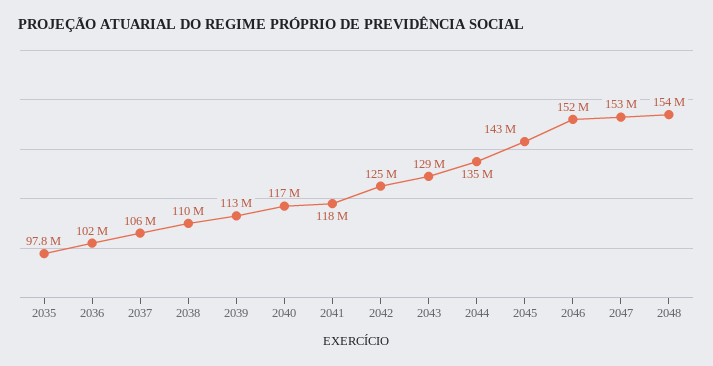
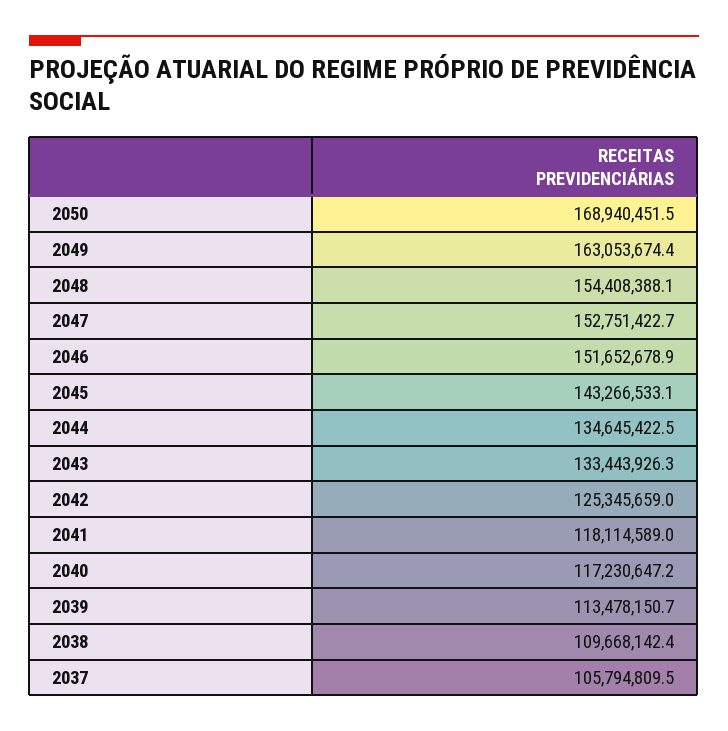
2035: 97800000 -> none
2036: 102000000 -> none
2043: 129000000 -> 133443926.3
2050: none -> 168940451.5
2049: none -> 163053674.4

